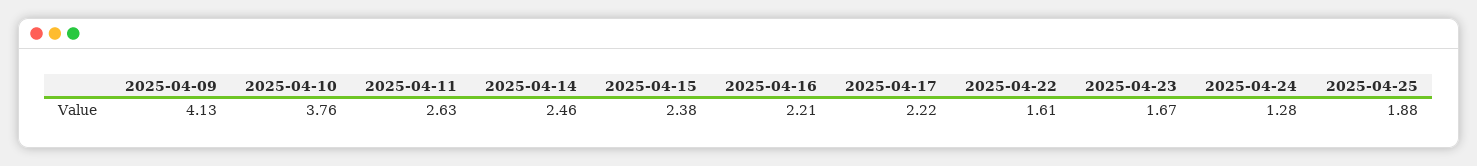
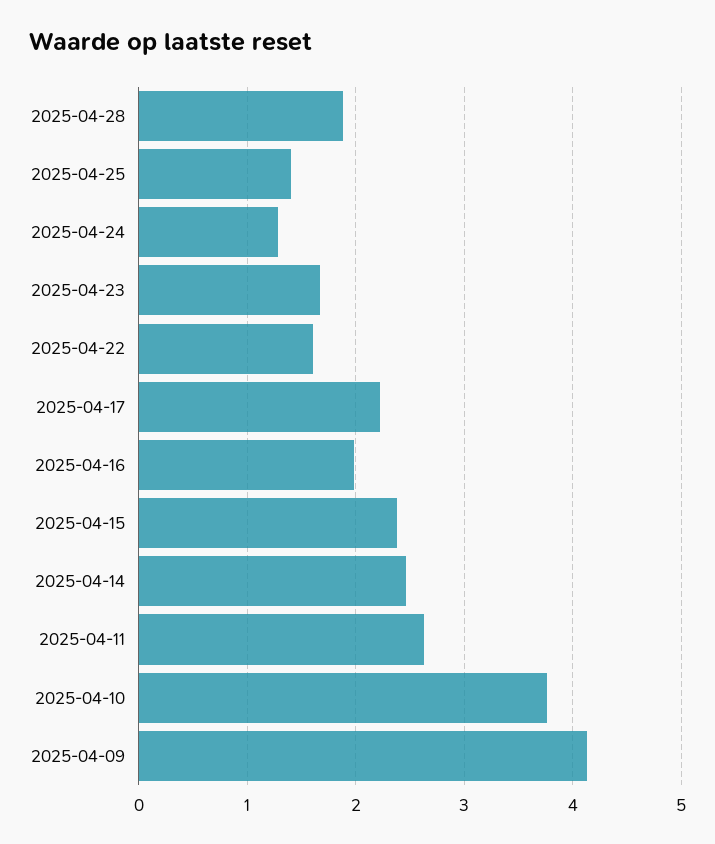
2025-04-16: 2.21 -> 2
2025-04-25: 1.88 -> 1.4
2025-04-28: none -> 1.9

